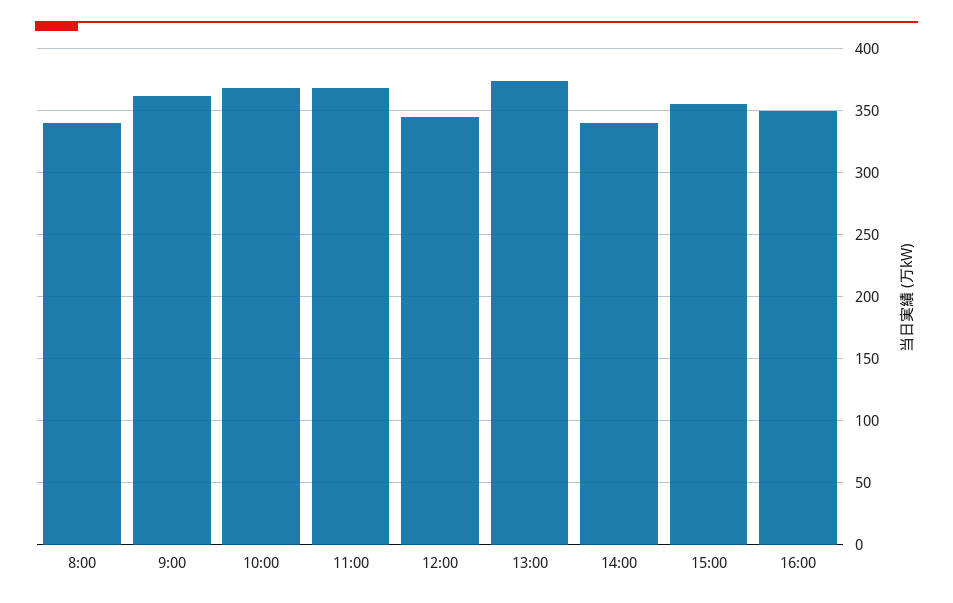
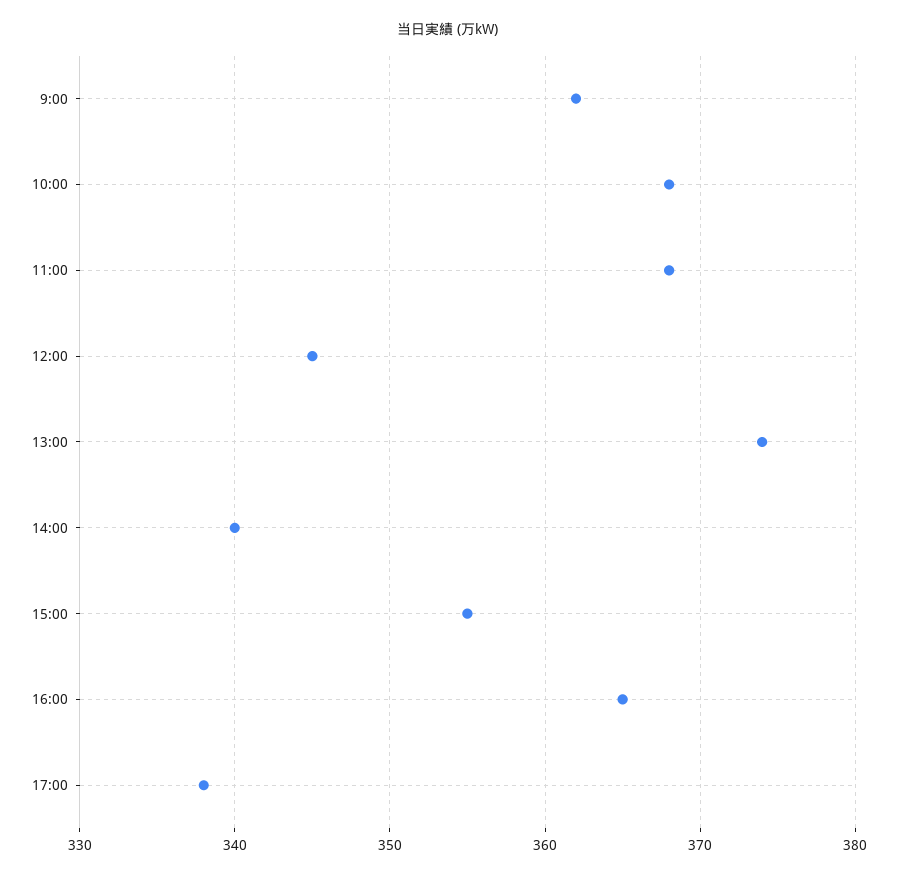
8:00: 340 -> none
16:00: 350 -> 365
17:00: none -> 338

